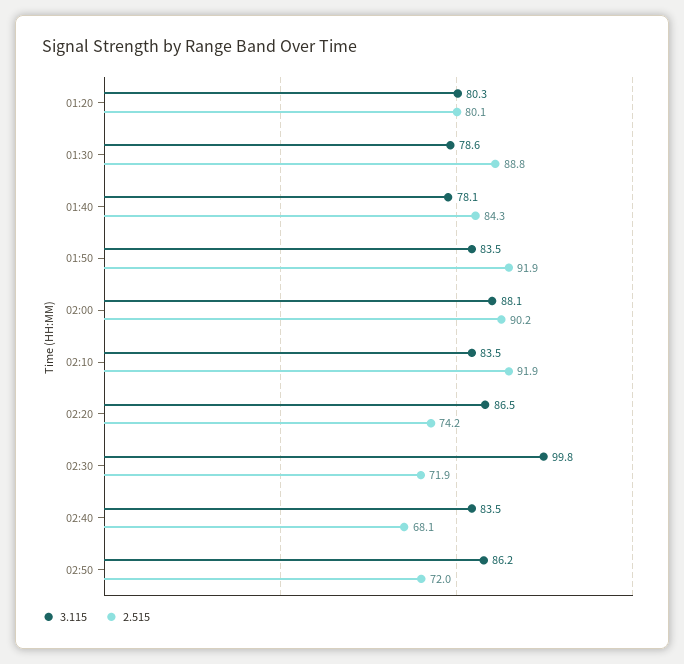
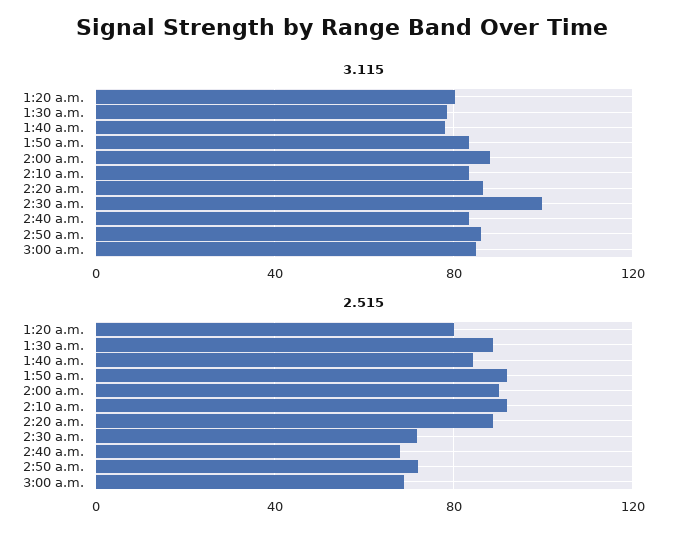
2.515, 02:20: 74.2 -> 90
3.115, 3:00 a.m.: none -> 85
2.515, 3:00 a.m.: none -> 70

